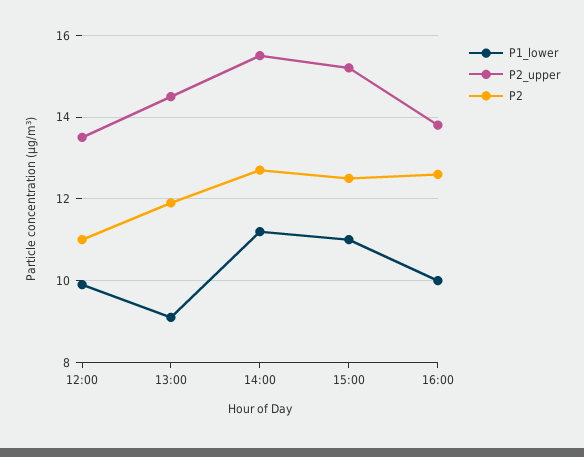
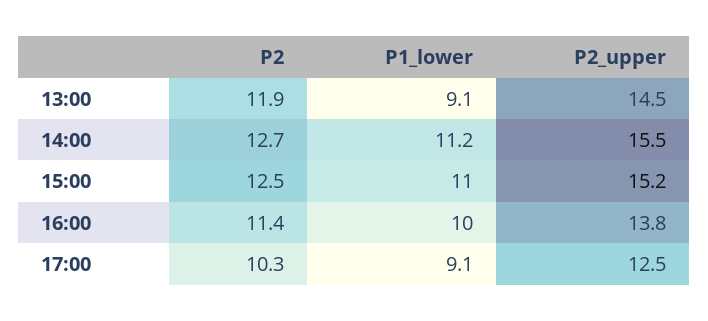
P1_lower, 12:00: 10 -> none
P2_upper, 12:00: 13.5 -> none
P2, 12:00: 11 -> none
P2, 16:00: 12.5 -> 11.4
P2, 17:00: none -> 10.3
P1_lower, 17:00: none -> 9.1
P2_upper, 17:00: none -> 12.5

